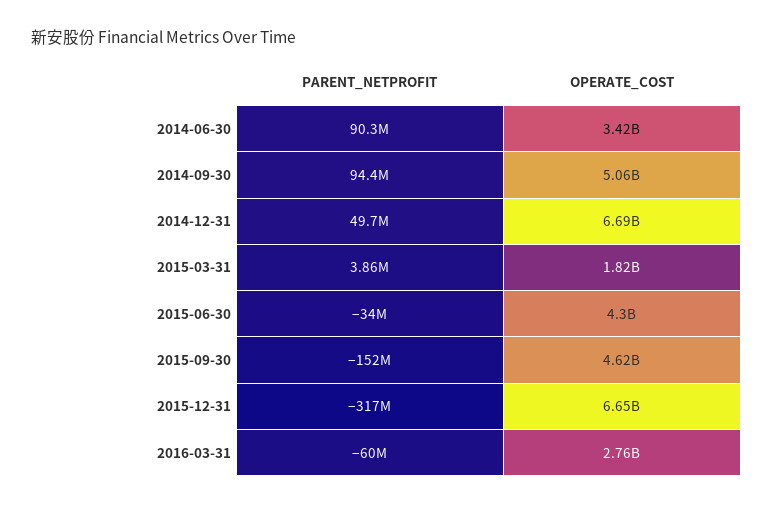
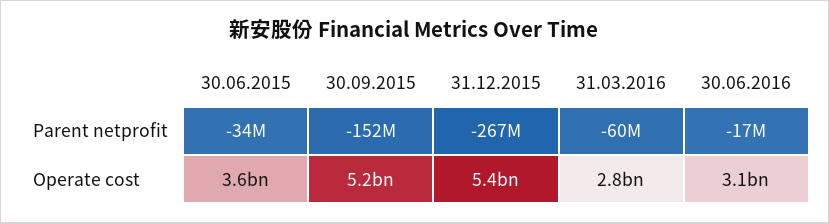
PARENT_NETPROFIT, 2014-06-30: 90300000 -> none
OPERATE_COST, 2014-06-30: 3420000000 -> none
PARENT_NETPROFIT, 2014-09-30: 94400000 -> none
OPERATE_COST, 2014-09-30: 5060000000 -> none
PARENT_NETPROFIT, 2014-12-31: 49700000 -> none
OPERATE_COST, 2014-12-31: 6690000000 -> none
PARENT_NETPROFIT, 2015-03-31: 3860000 -> none
OPERATE_COST, 2015-03-31: 1820000000 -> none
OPERATE_COST, 2015-06-30: 4300000000 -> 3600000000
OPERATE_COST, 2015-09-30: 4620000000 -> 5200000000
PARENT_NETPROFIT, 2015-12-31: -317000000 -> -267000000
OPERATE_COST, 2015-12-31: 6650000000 -> 5400000000
PARENT_NETPROFIT, 30.06.2016: none -> -17000000
OPERATE_COST, 30.06.2016: none -> 3100000000

